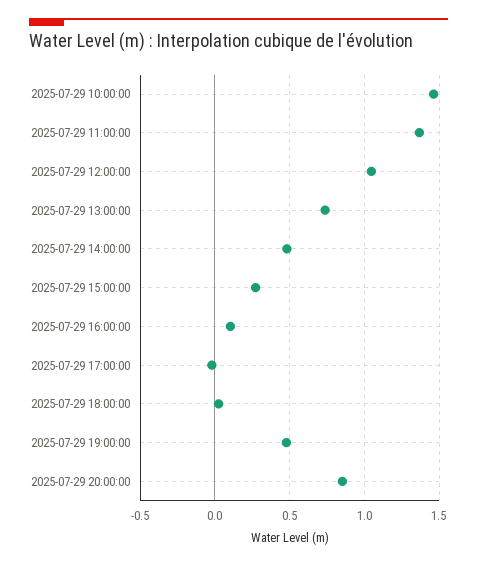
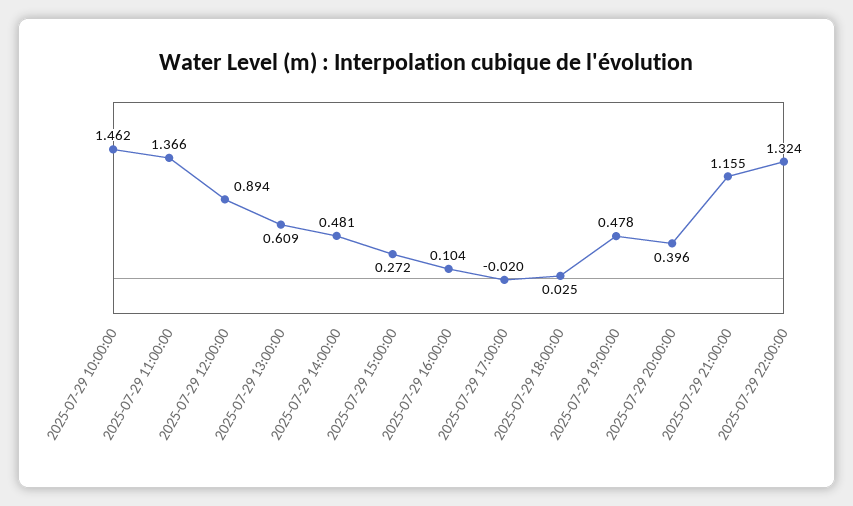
2025-07-29 12:00:00: 1.05 -> 0.894
2025-07-29 13:00:00: 0.75 -> 0.609
2025-07-29 20:00:00: 0.85 -> 0.396
2025-07-29 21:00:00: none -> 1.155
2025-07-29 22:00:00: none -> 1.324

